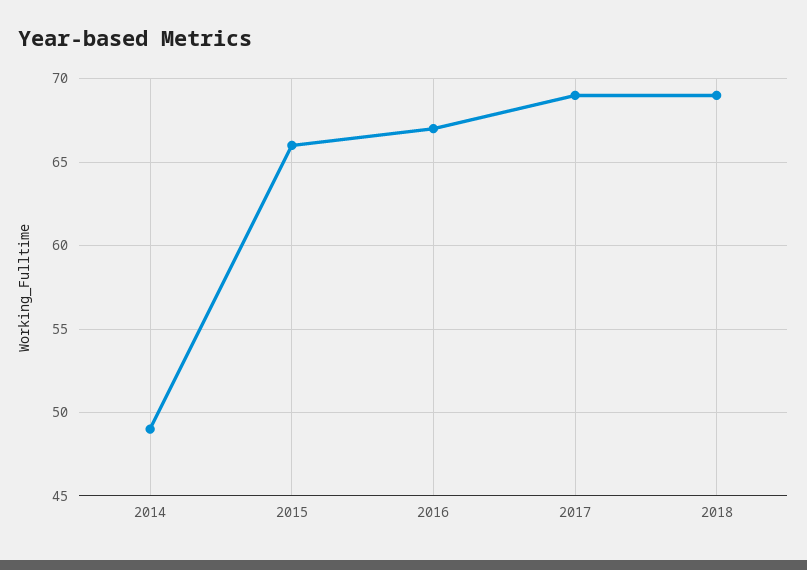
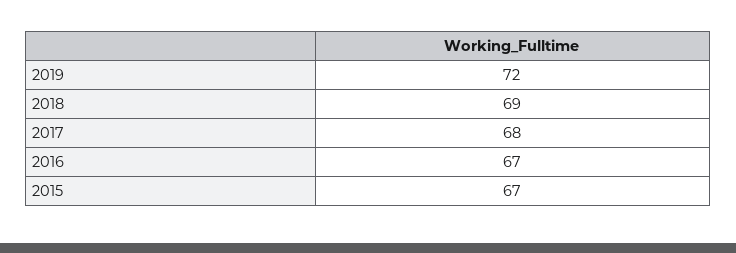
2014: 49 -> none
2015: 66 -> 67
2017: 69 -> 68
2019: none -> 72

